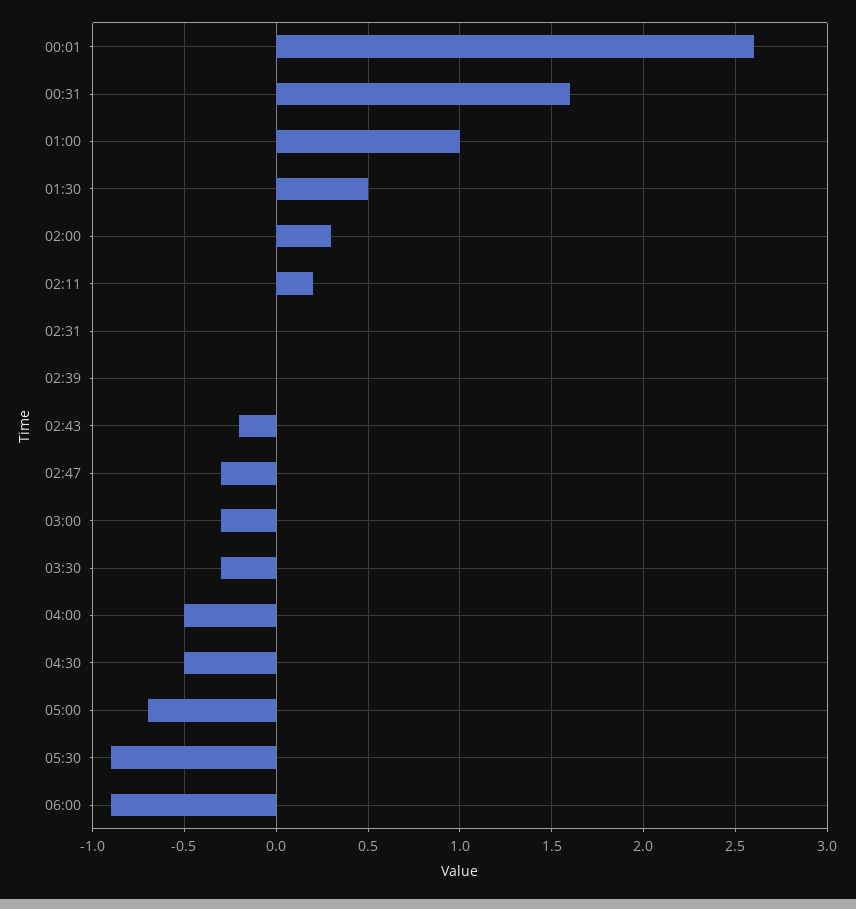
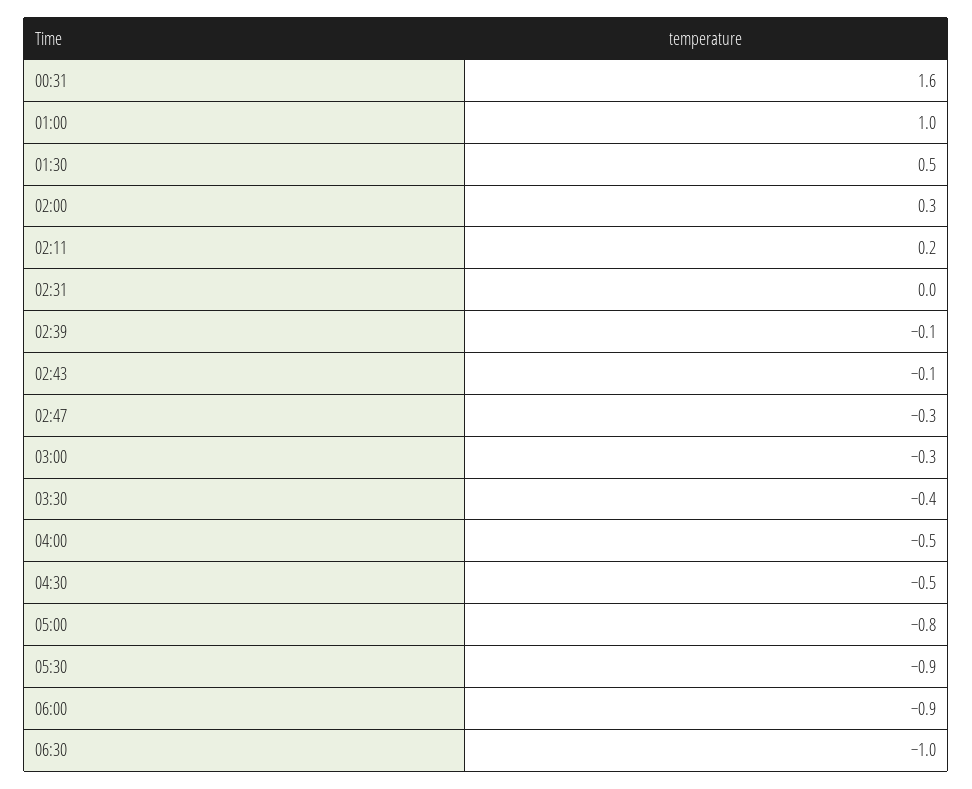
00:01: 2.6 -> none
02:39: 0 -> -0.1
02:43: -0.2 -> -0.1
03:30: -0.3 -> -0.4
05:00: -0.7 -> -0.8
06:30: none -> -1

